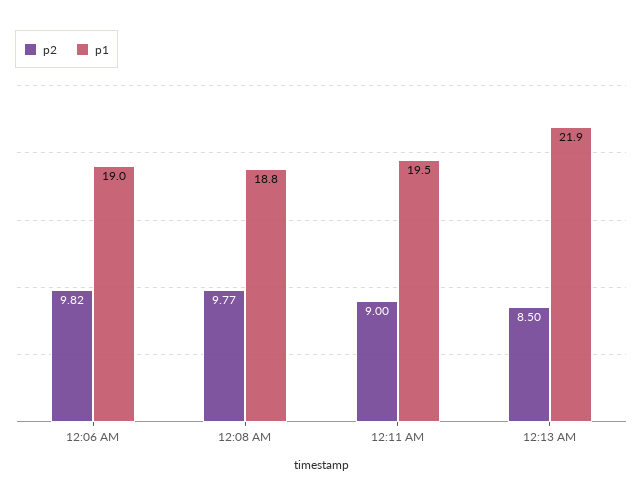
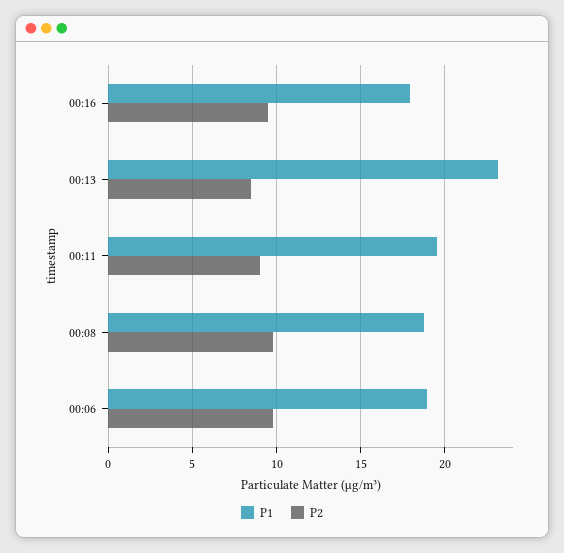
p1, 12:13 AM: 21.9 -> 23
p1, 00:16: none -> 18
p2, 00:16: none -> 9.5

